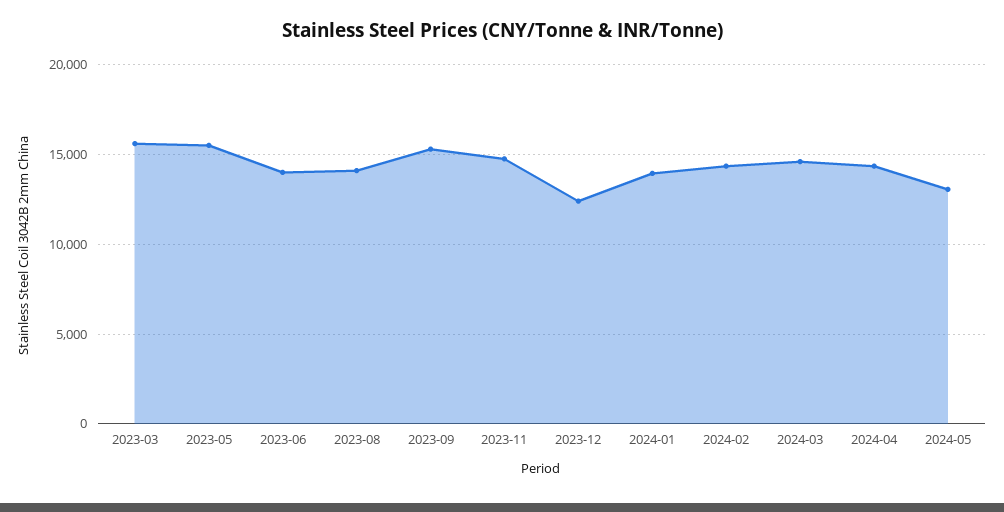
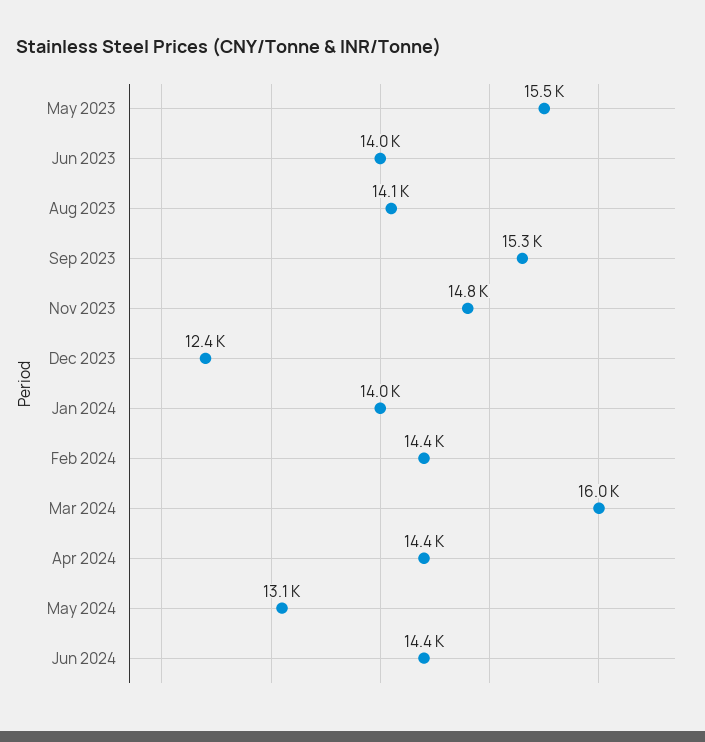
2023-03: 15500 -> none
2024-03: 14500 -> 16000
Jun 2024: none -> 14400

